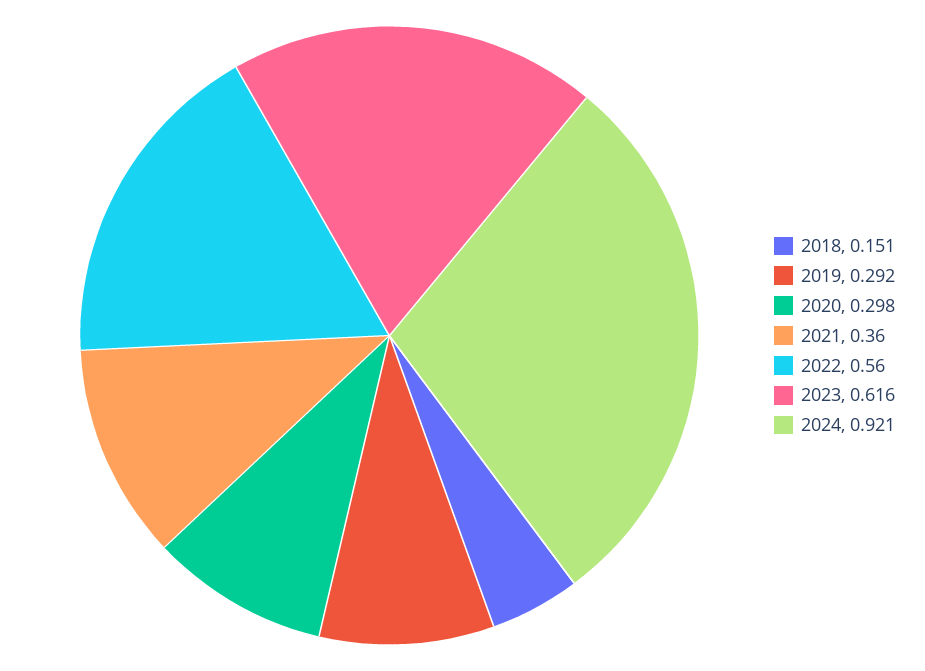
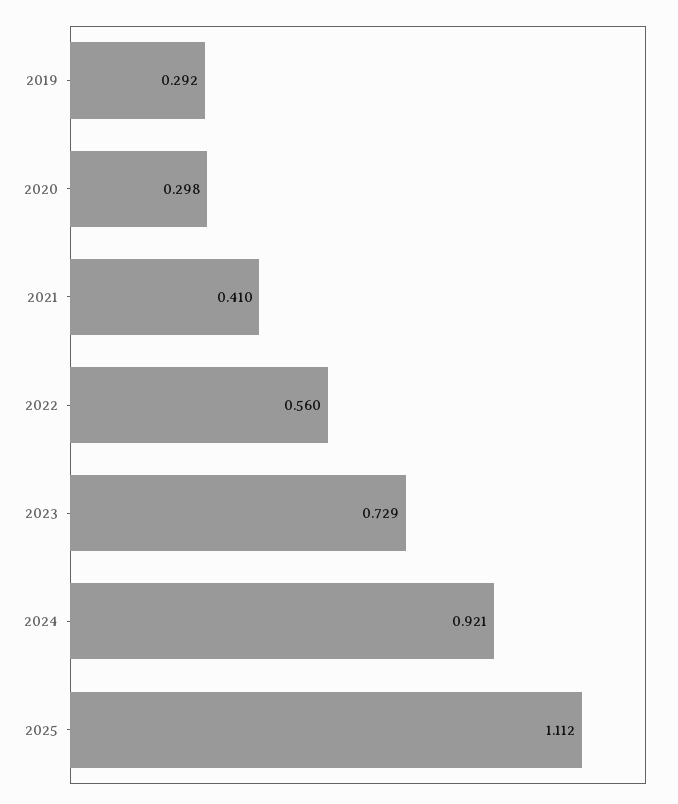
2018: 0.151 -> none
2021: 0.36 -> 0.41
2023: 0.616 -> 0.729
2025: none -> 1.112

